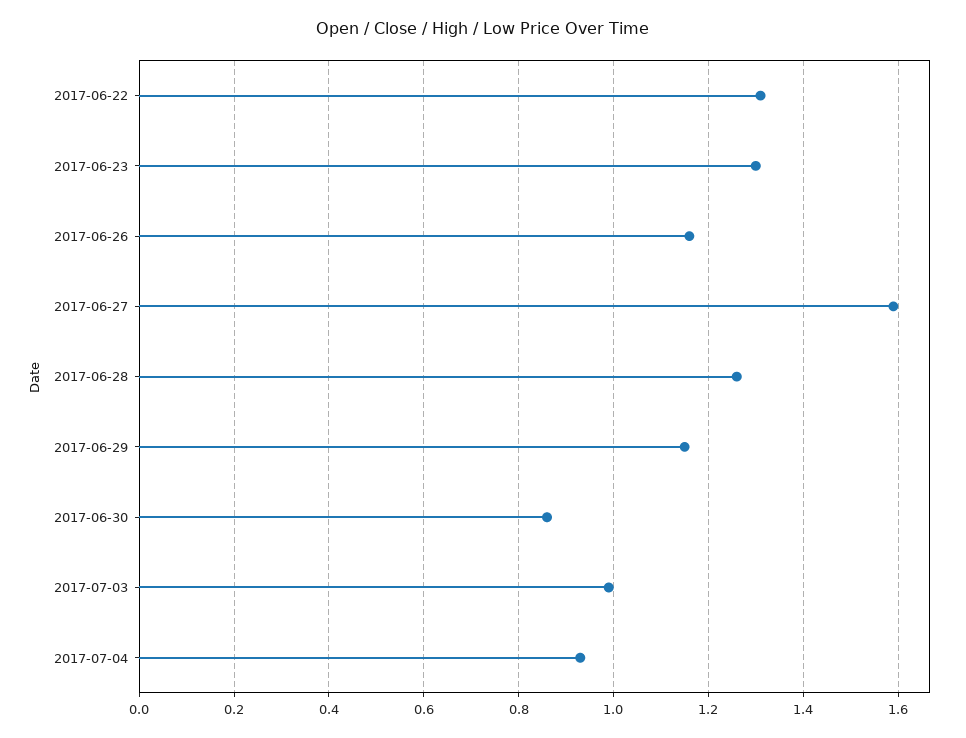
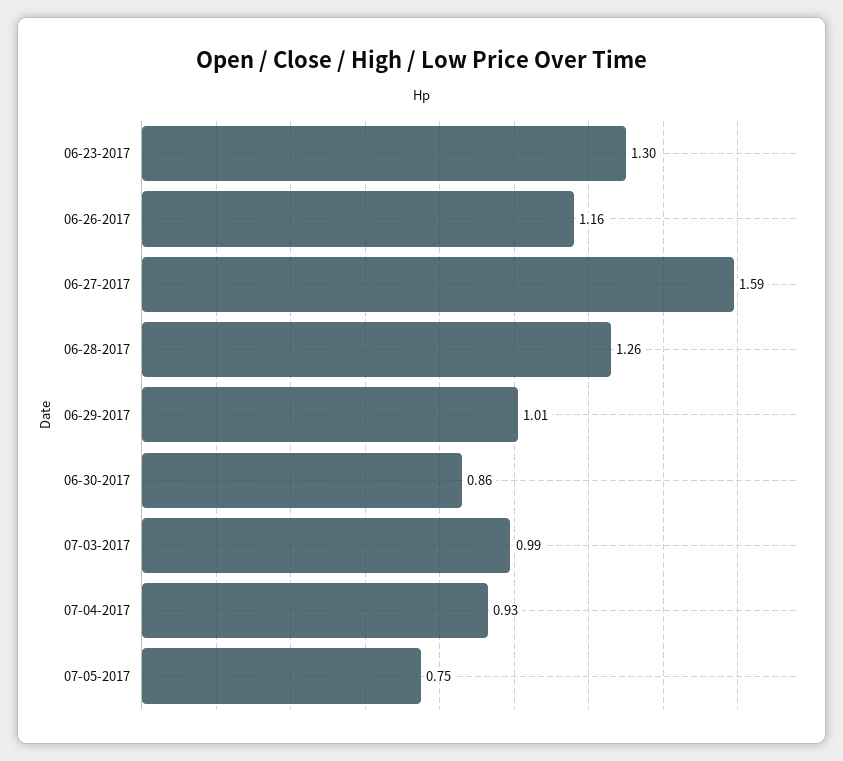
2017-06-22: 1.3 -> none
2017-06-29: 1.15 -> 1.01
07-05-2017: none -> 0.75

